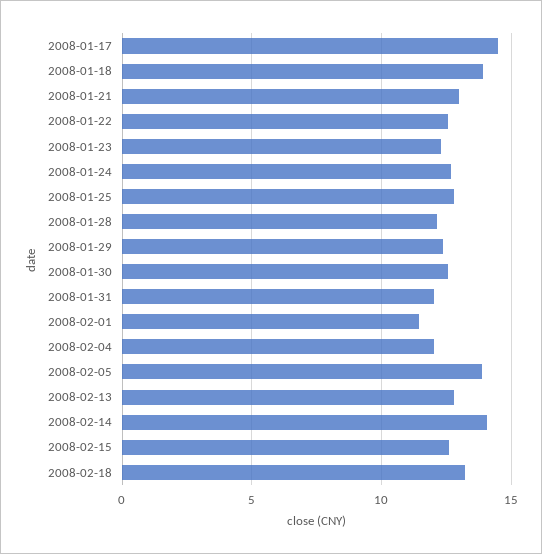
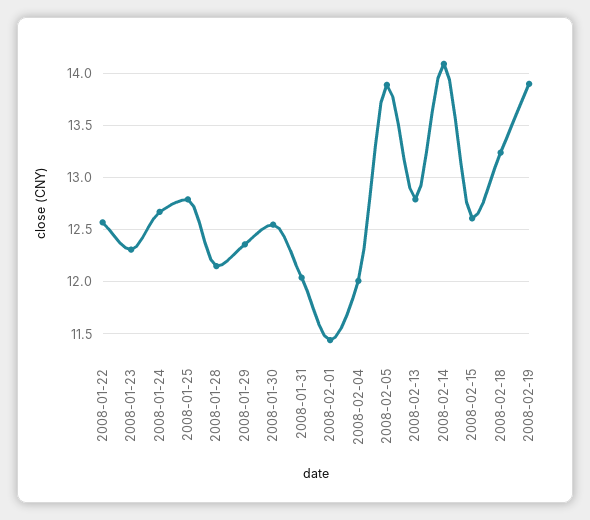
2008-01-17: 14.5 -> none
2008-01-18: 14 -> none
2008-01-21: 13 -> none
2008-02-19: none -> 13.9

